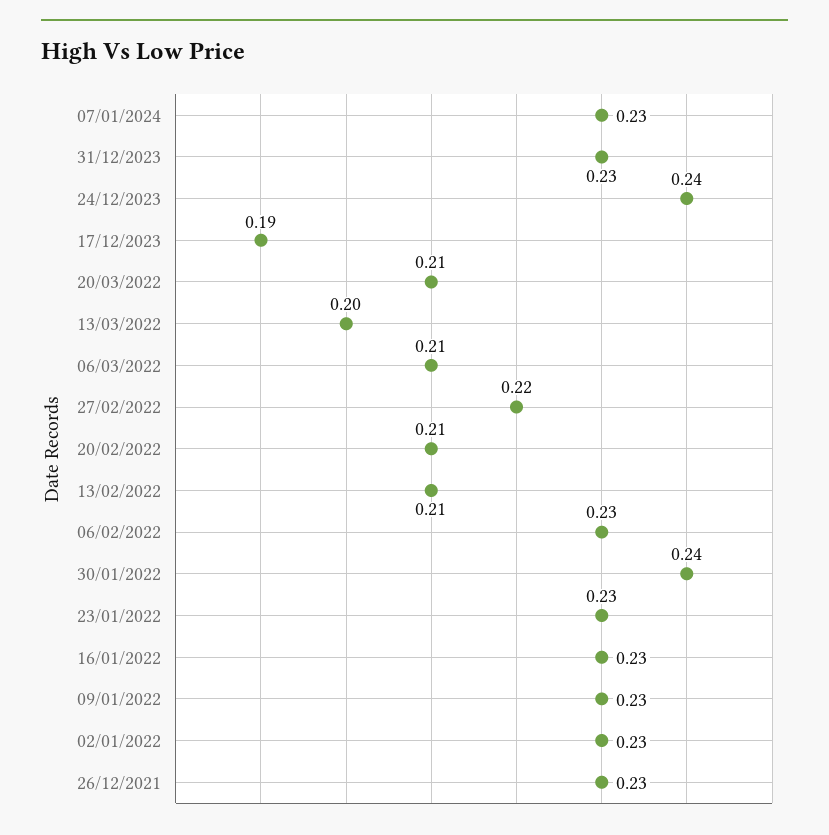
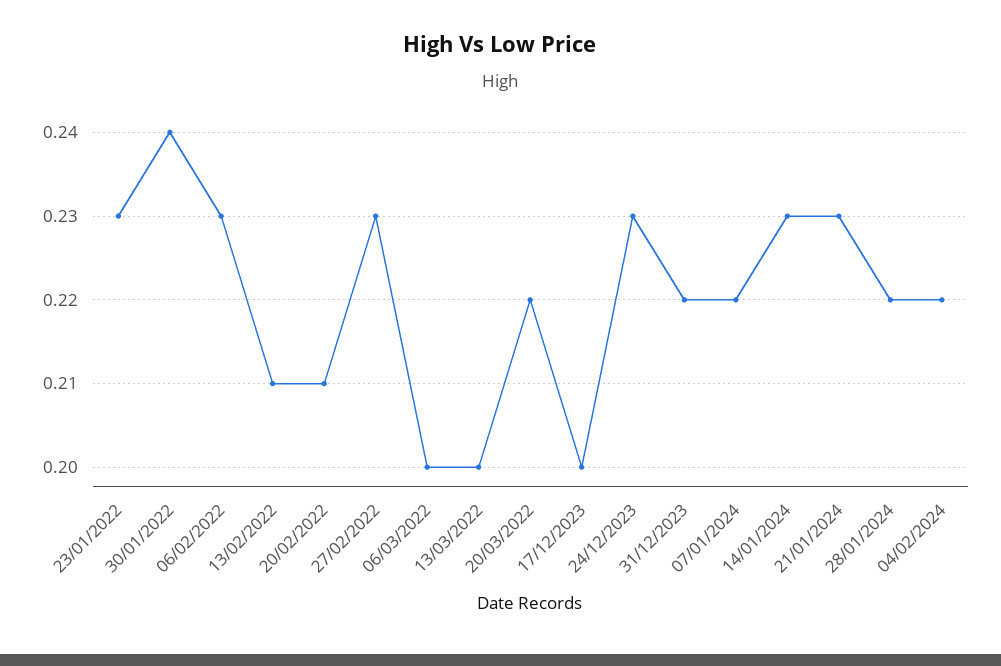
07/01/2024: 0.23 -> 0.22
31/12/2023: 0.23 -> 0.22
24/12/2023: 0.24 -> 0.23
17/12/2023: 0.19 -> 0.2
20/03/2022: 0.21 -> 0.22
06/03/2022: 0.21 -> 0.2
27/02/2022: 0.22 -> 0.23
16/01/2022: 0.23 -> none
09/01/2022: 0.23 -> none
02/01/2022: 0.23 -> none
26/12/2021: 0.23 -> none
14/01/2024: none -> 0.23
21/01/2024: none -> 0.23
28/01/2024: none -> 0.22
04/02/2024: none -> 0.22

